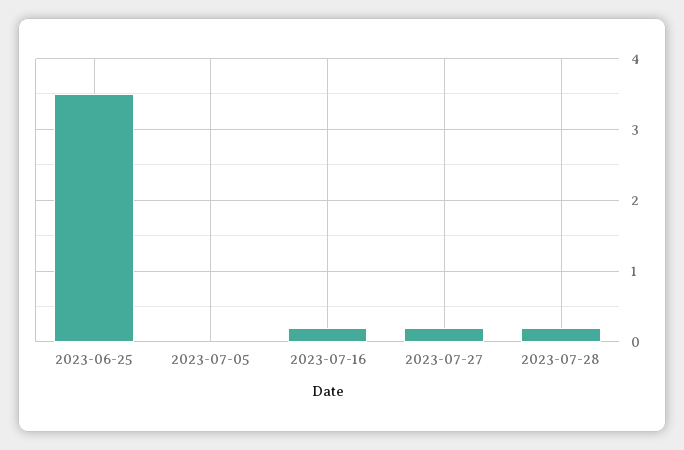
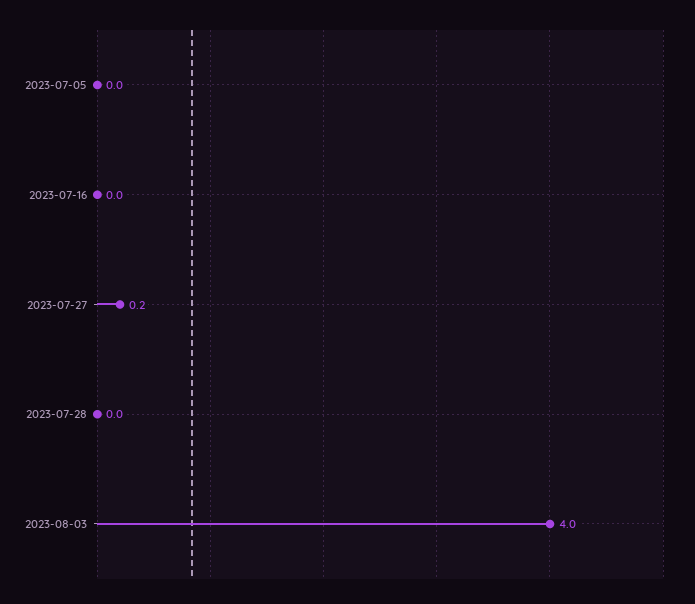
2023-06-25: 3.5 -> none
2023-07-16: 0.2 -> 0
2023-07-28: 0.2 -> 0
2023-08-03: none -> 4

